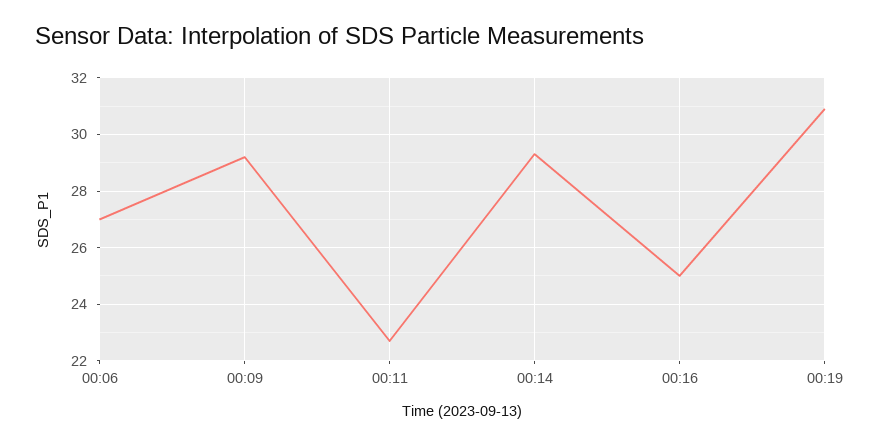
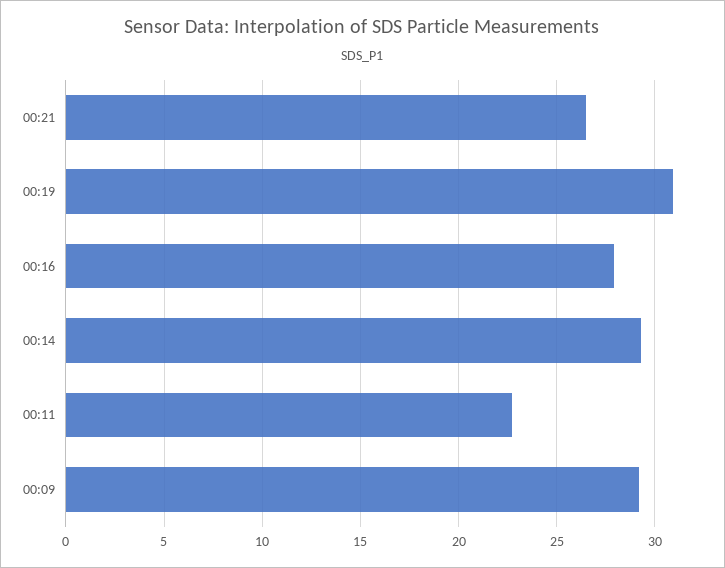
00:06: 27 -> none
00:16: 25 -> 28
00:21: none -> 26.5

